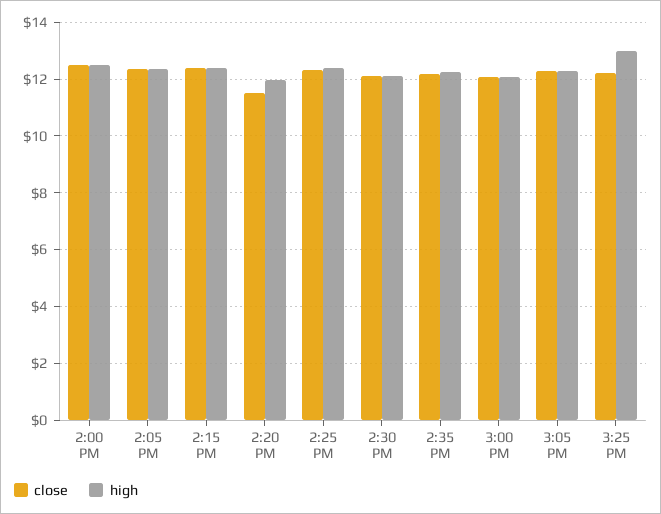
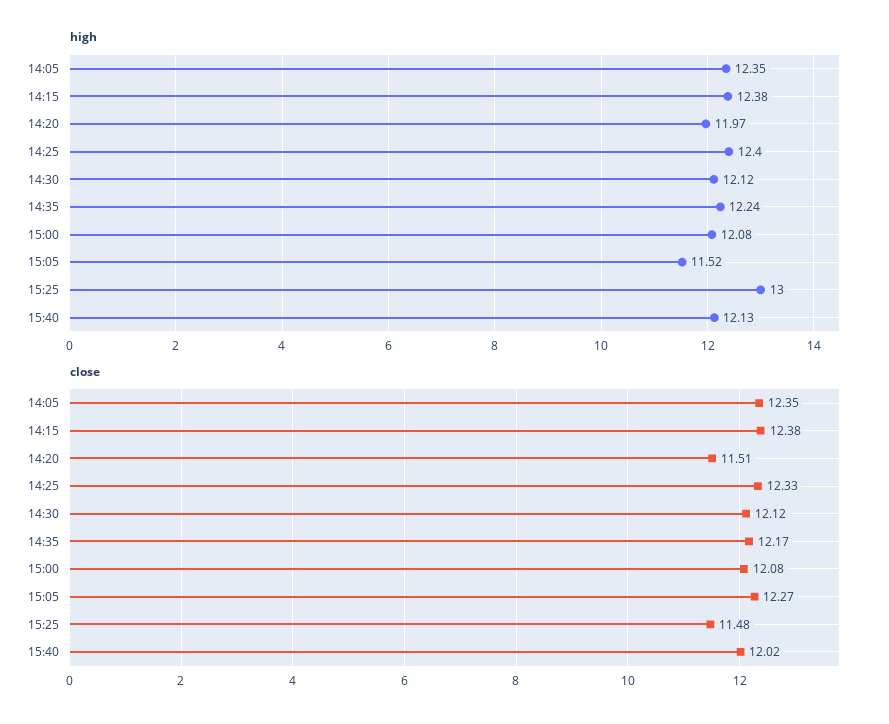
close, 2:00 PM: 12.5 -> none
high, 2:00 PM: 12.5 -> none
high, 3:05 PM: 12.25 -> 11.52
close, 3:25 PM: 12.25 -> 11.48
high, 15:40: none -> 12.13
close, 15:40: none -> 12.02

